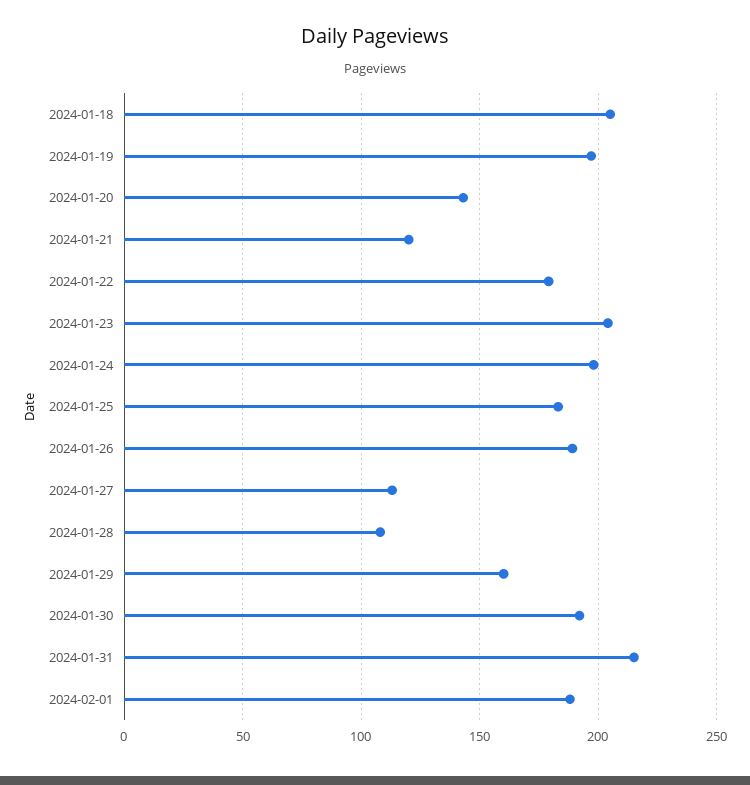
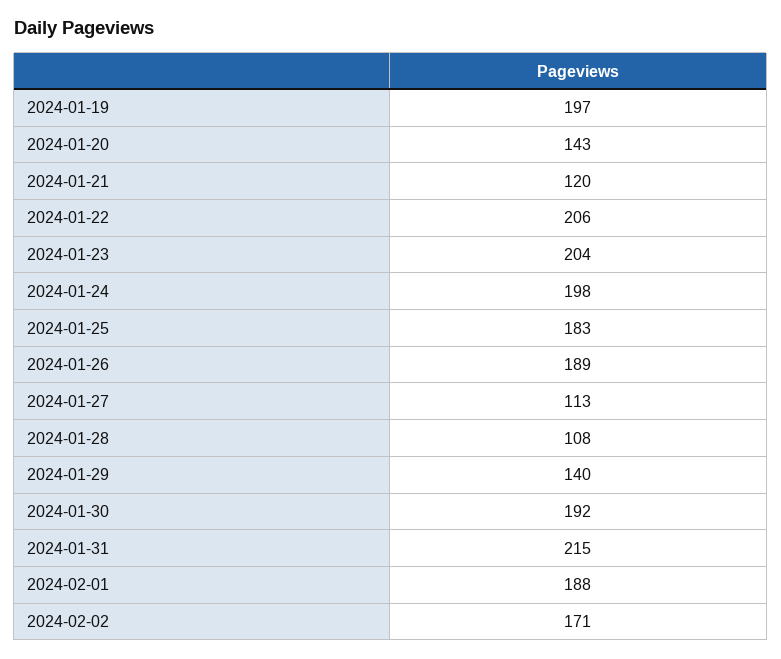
2024-01-18: 205 -> none
2024-01-22: 180 -> 206
2024-01-29: 160 -> 140
2024-02-02: none -> 171

